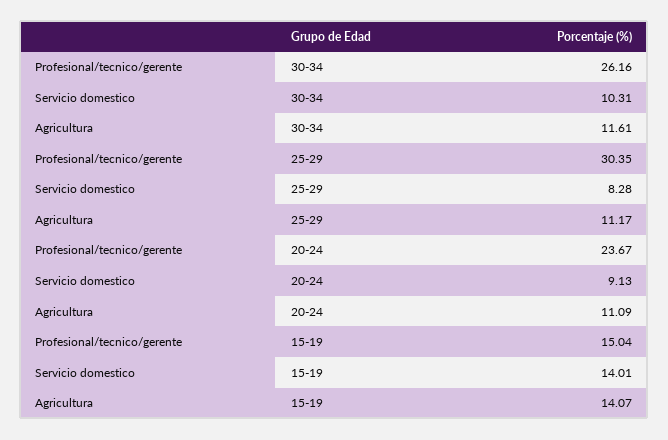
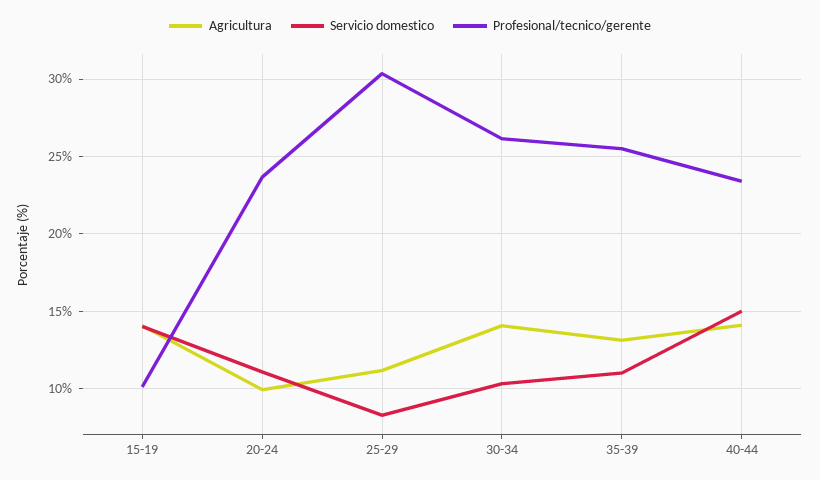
Agricultura, 30-34: 11.61 -> 14
Servicio domestico, 20-24: 9.13 -> 11
Agricultura, 20-24: 11.09 -> 10
Profesional/tecnico/gerente, 15-19: 15.04 -> 10
Agricultura, 35-39: none -> 13
Servicio domestico, 35-39: none -> 11
Profesional/tecnico/gerente, 35-39: none -> 25.5
Agricultura, 40-44: none -> 14
Servicio domestico, 40-44: none -> 15
Profesional/tecnico/gerente, 40-44: none -> 23.5

